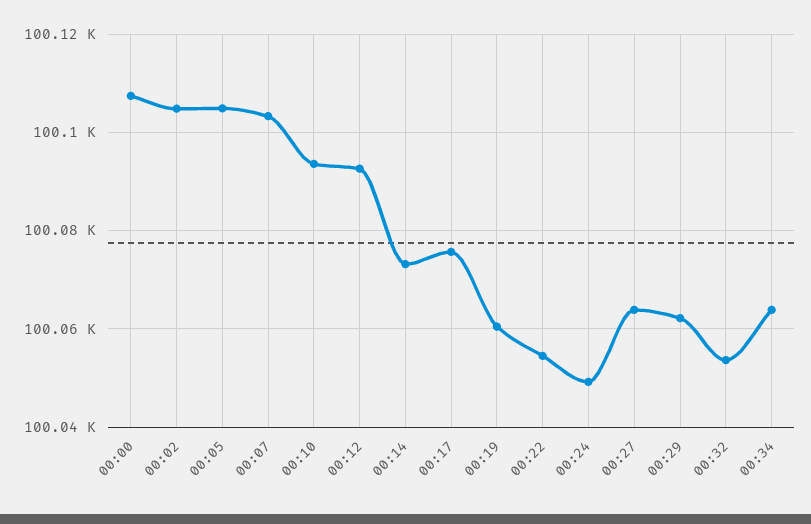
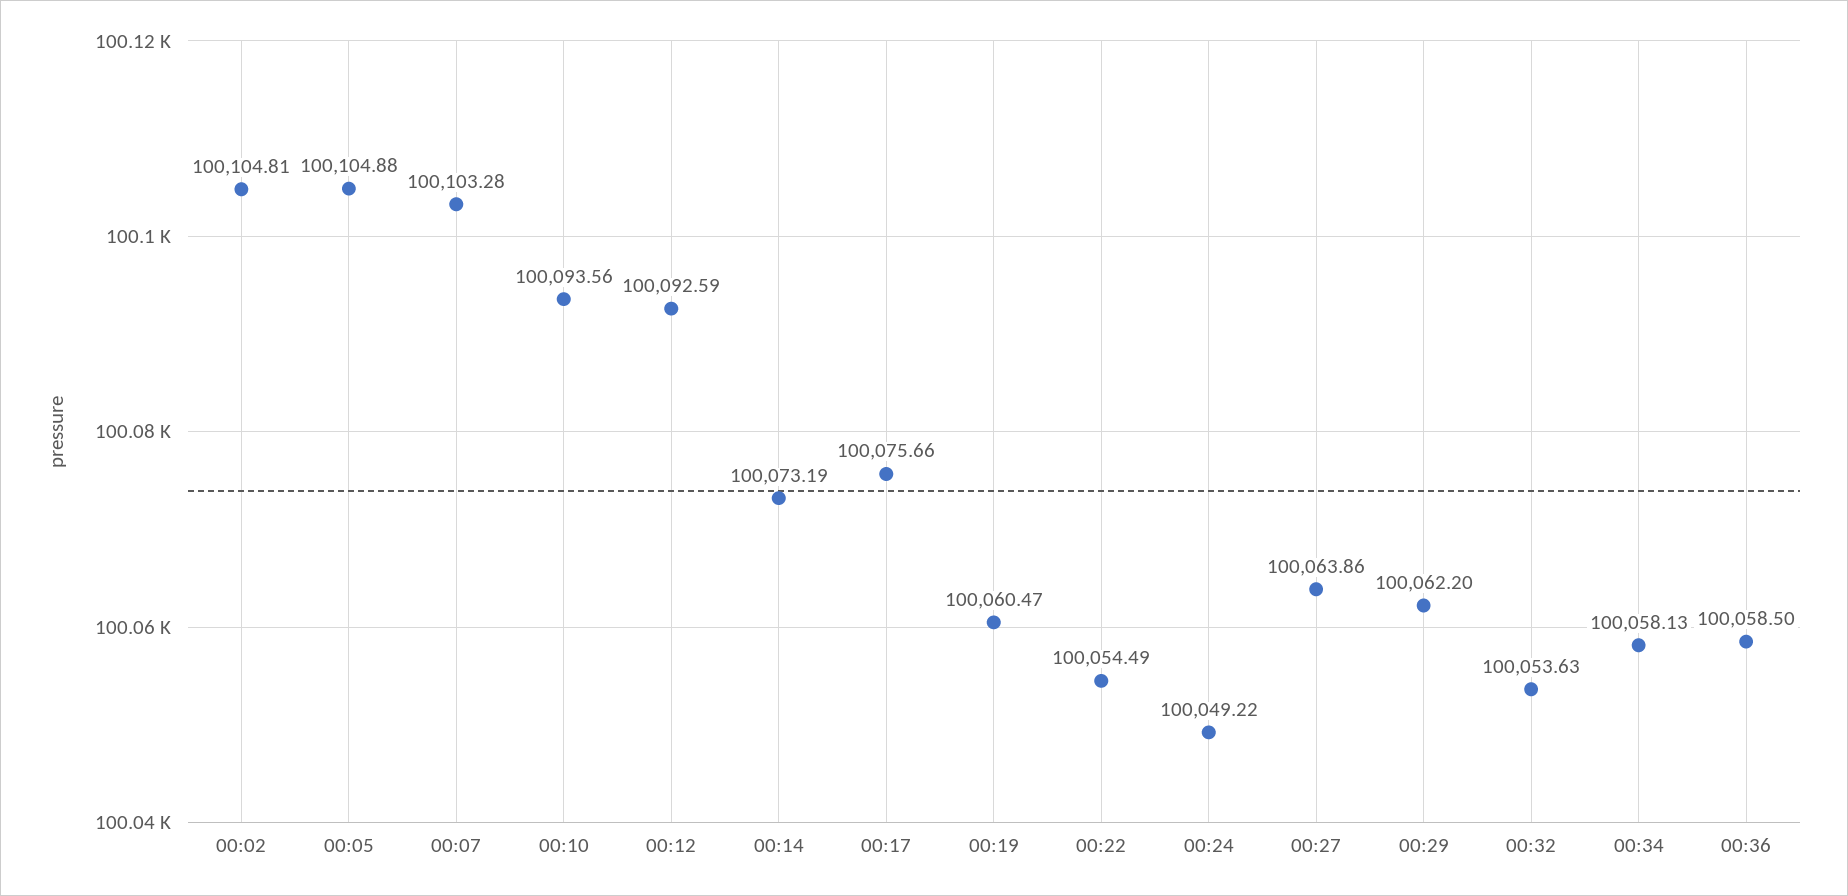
00:00: 100108 -> none
00:34: 100064 -> 100058.13
00:36: none -> 100058.5

